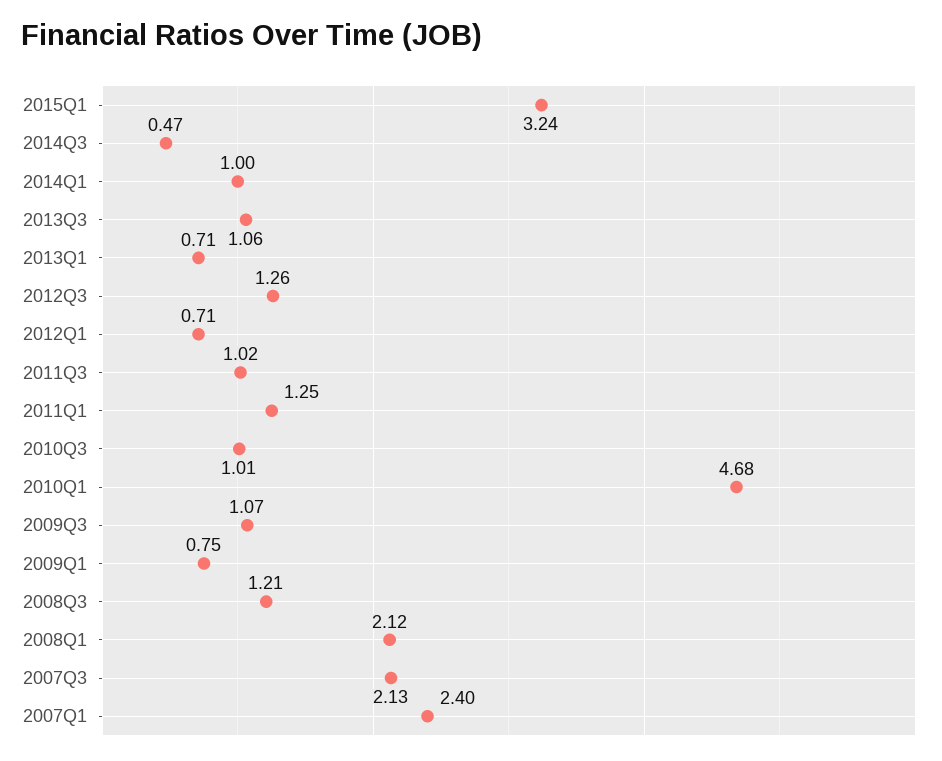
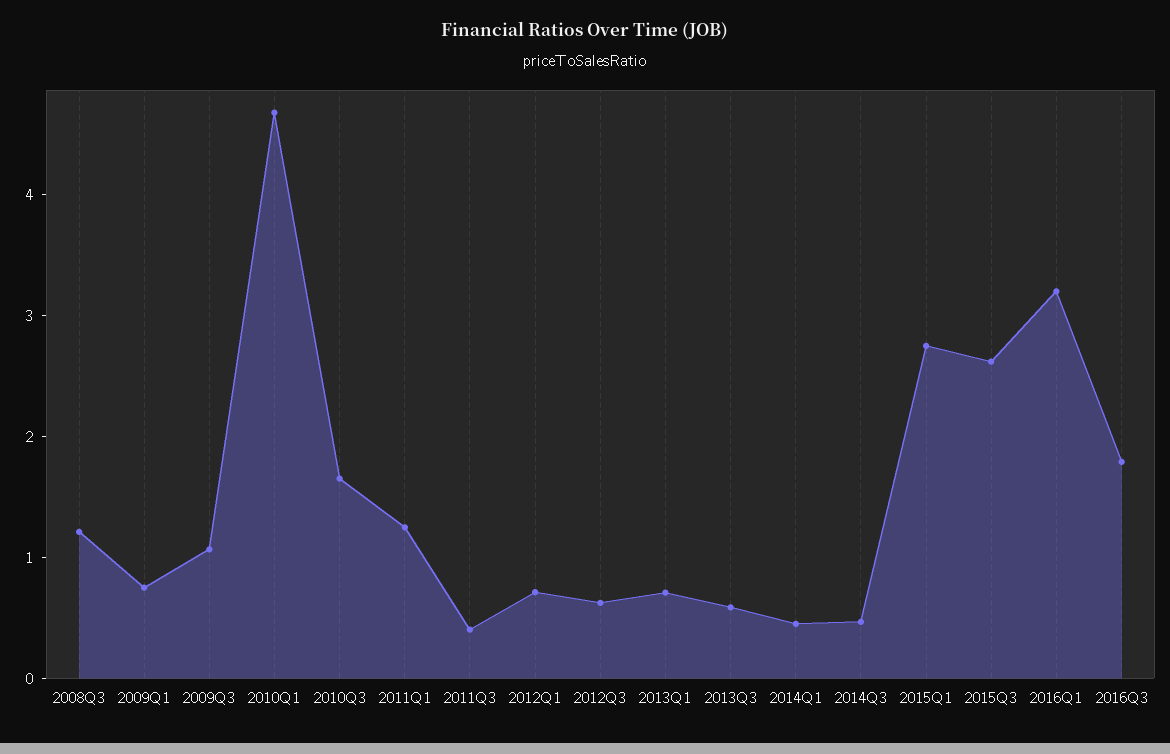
2015Q1: 3.24 -> 2.8
2014Q1: 1 -> 0.4
2013Q3: 1.06 -> 0.6
2012Q3: 1.26 -> 0.6
2011Q3: 1.02 -> 0.4
2010Q3: 1.01 -> 1.6
2008Q1: 2.12 -> none
2007Q3: 2.13 -> none
2007Q1: 2.4 -> none
2015Q3: none -> 2.6
2016Q1: none -> 3.2
2016Q3: none -> 1.8

